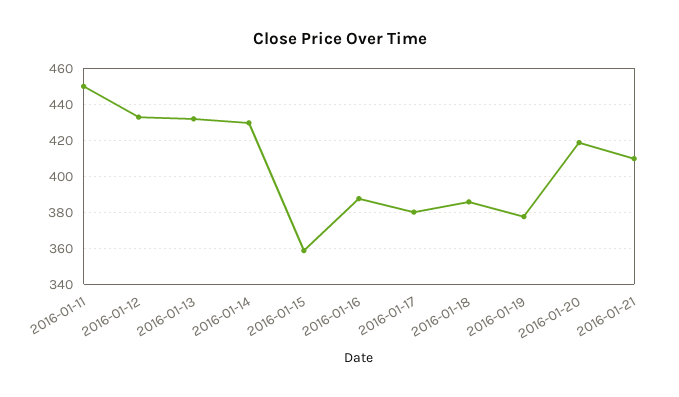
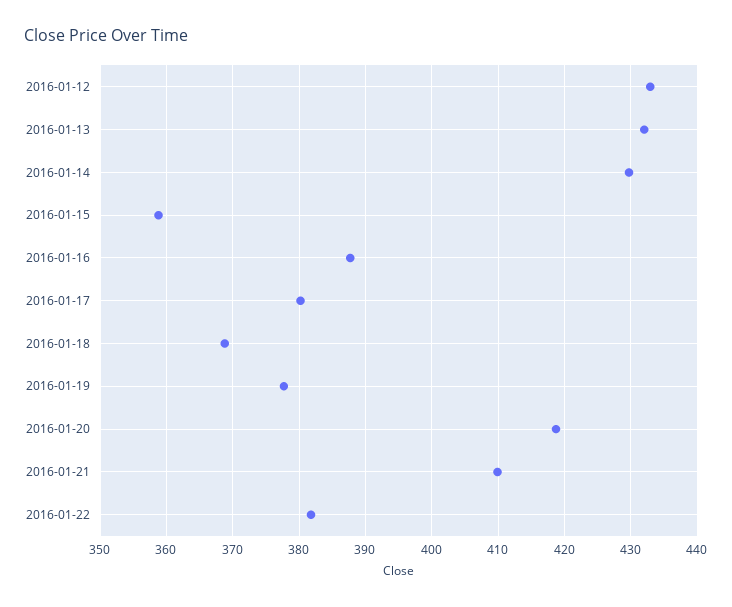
2016-01-11: 450 -> none
2016-01-18: 385 -> 369
2016-01-22: none -> 382

